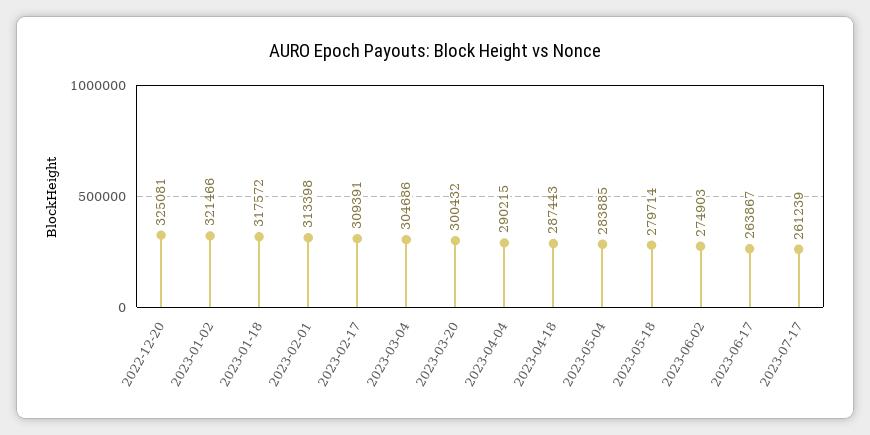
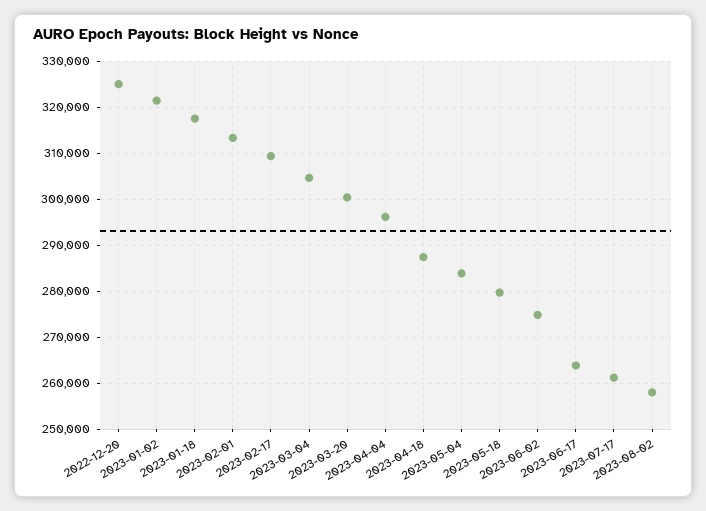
2023-04-04: 290215 -> 296000
2023-08-02: none -> 258000

